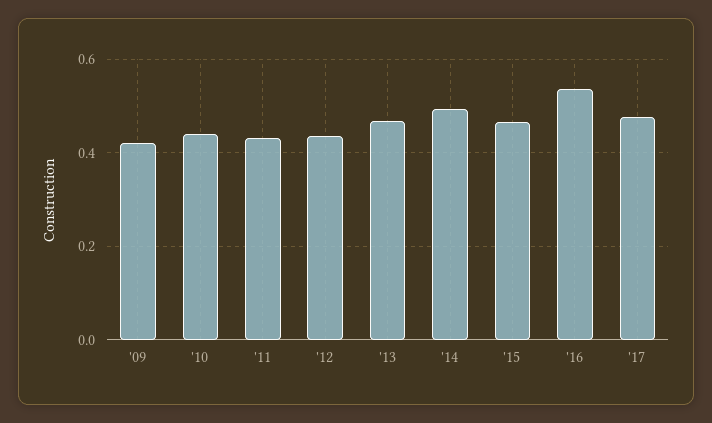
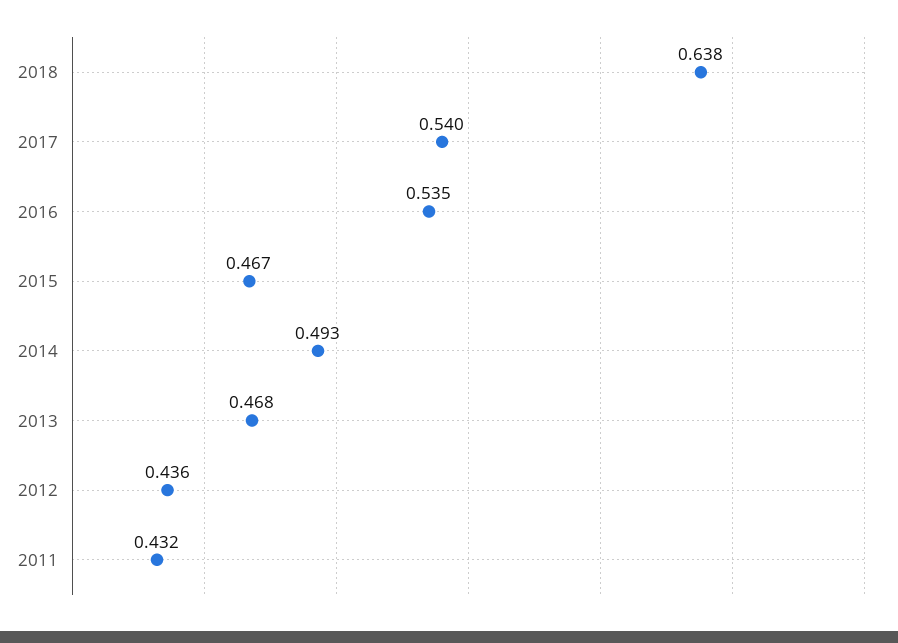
'09: 0.42 -> none
'10: 0.44 -> none
'17: 0.48 -> 0.54
2018: none -> 0.638

